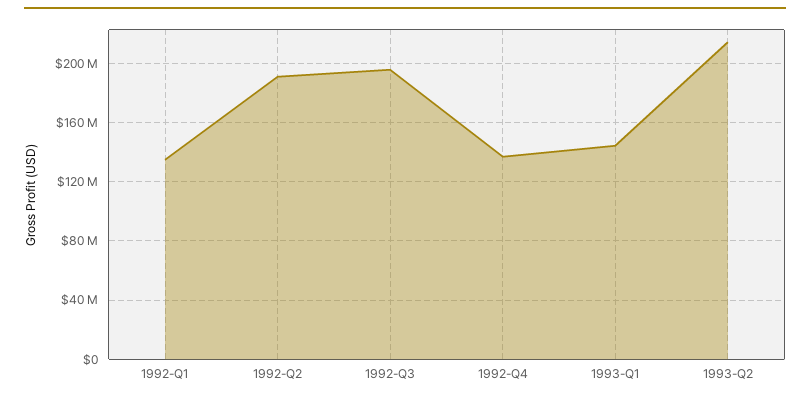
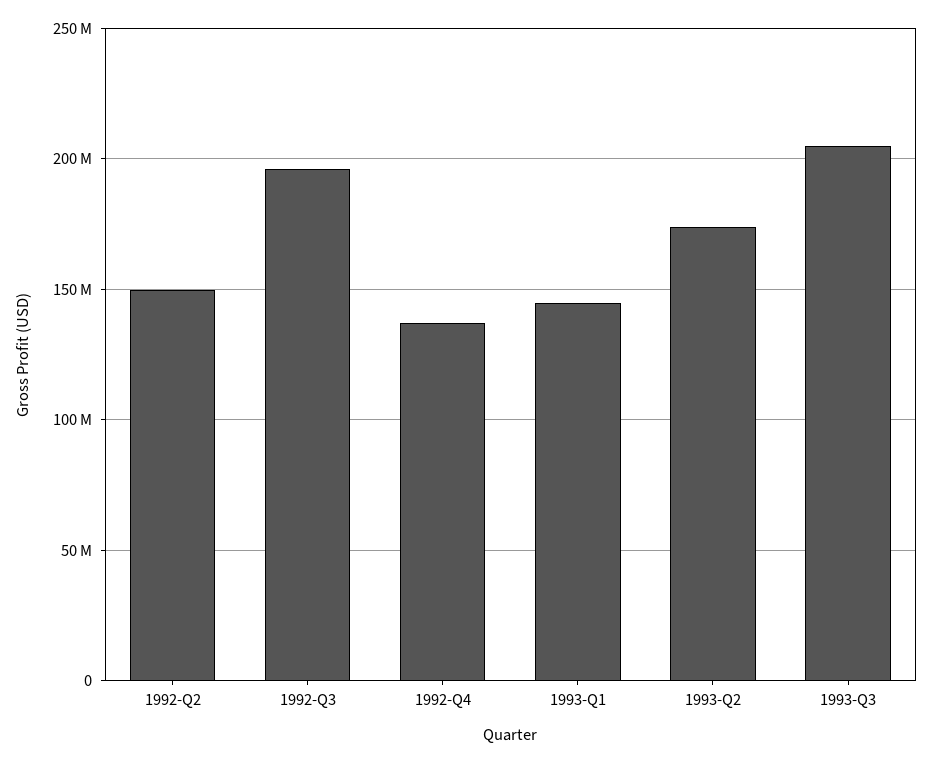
1992-Q1: 135000000 -> none
1992-Q2: 190000000 -> 150000000
1993-Q2: 215000000 -> 175000000
1993-Q3: none -> 205000000

